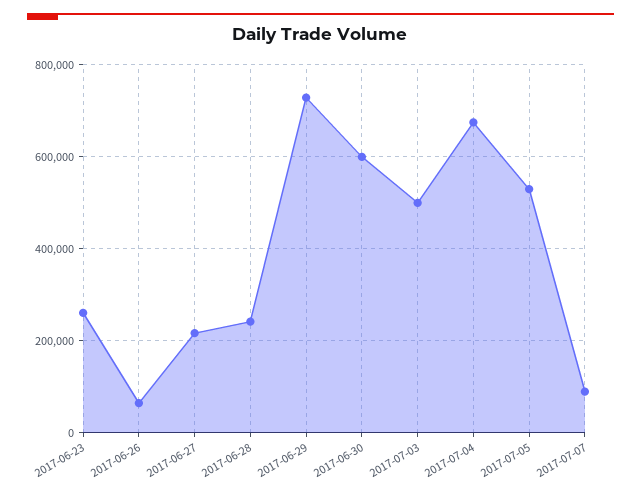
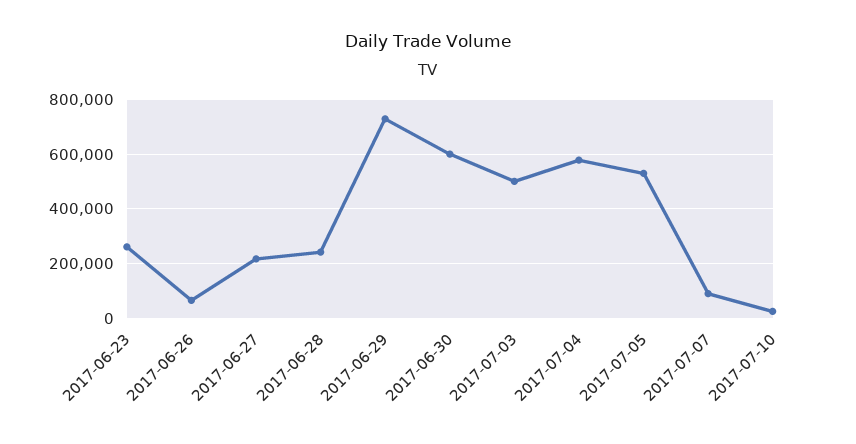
2017-07-04: 680000 -> 575000
2017-07-10: none -> 25000

